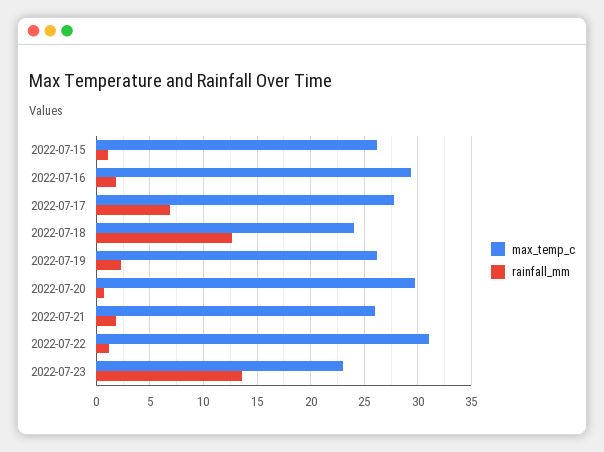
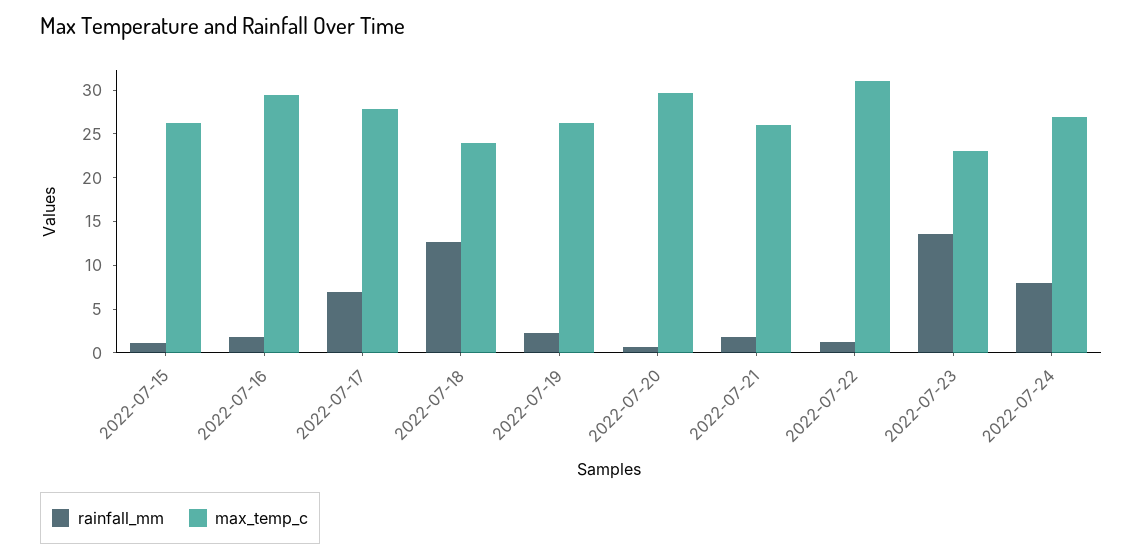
rainfall_mm, 2022-07-24: none -> 8
max_temp_c, 2022-07-24: none -> 27

